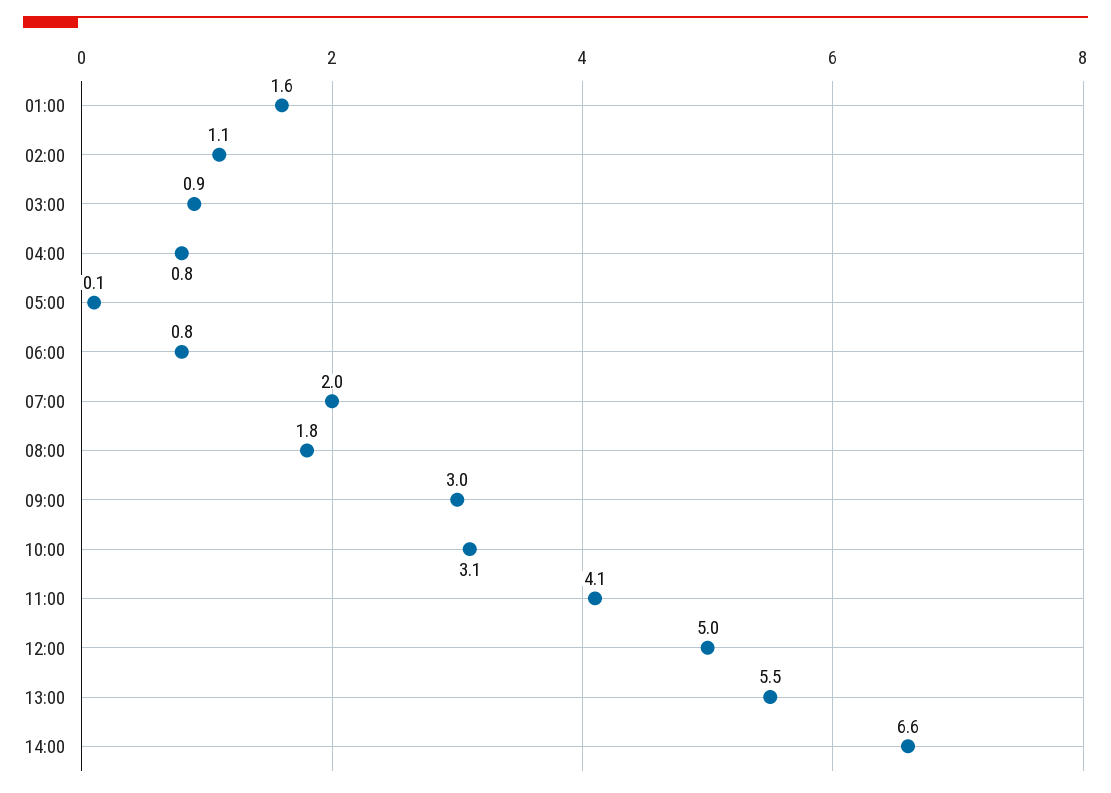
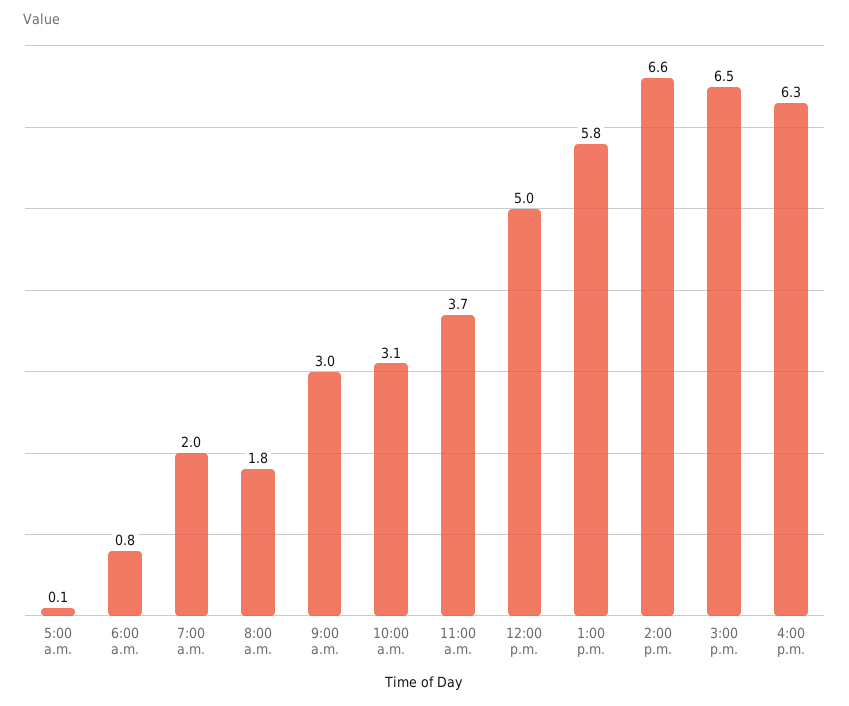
01:00: 1.6 -> none
02:00: 1.1 -> none
03:00: 0.9 -> none
04:00: 0.8 -> none
11:00: 4.1 -> 3.7
13:00: 5.5 -> 5.8
3:00 p.m.: none -> 6.5
4:00 p.m.: none -> 6.3

